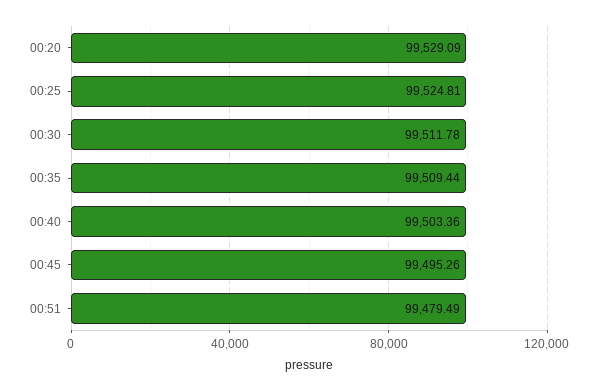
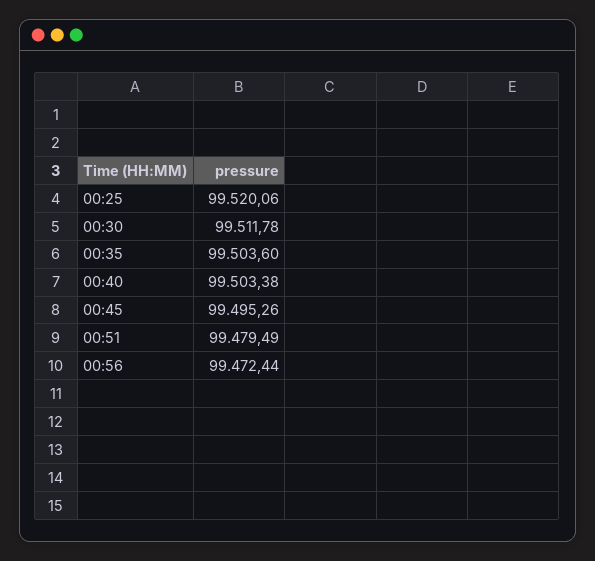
00:20: 99529.09 -> none
00:25: 99524.81 -> 99520.06
00:35: 99509.44 -> 99503.6
00:40: 99503.36 -> 99503.38
00:56: none -> 99472.44

